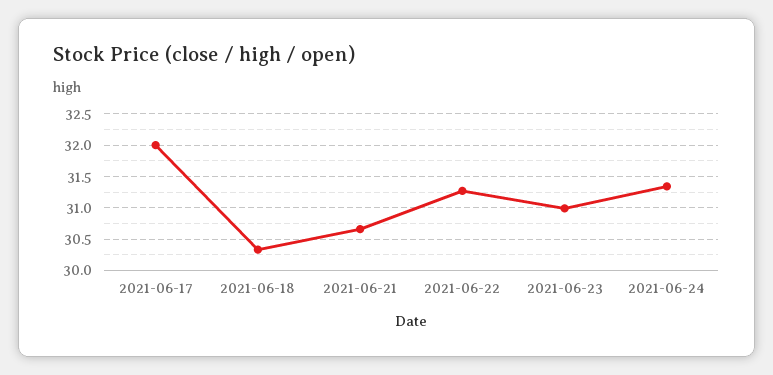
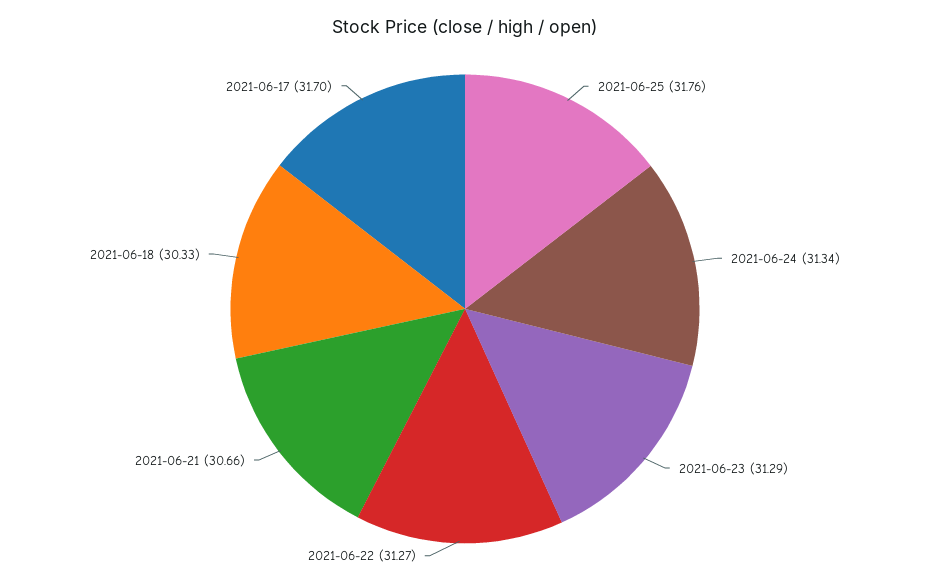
2021-06-17: 32 -> 31.7
2021-06-23: 31 -> 31.29
2021-06-25: none -> 31.76

